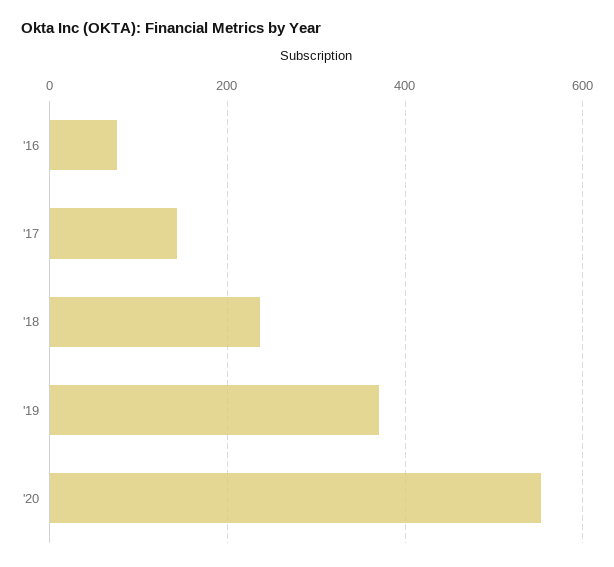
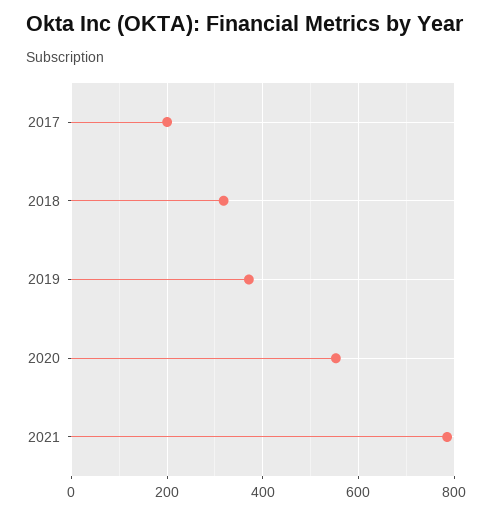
'16: 80 -> none
'17: 140 -> 200
'18: 240 -> 320
2021: none -> 780

